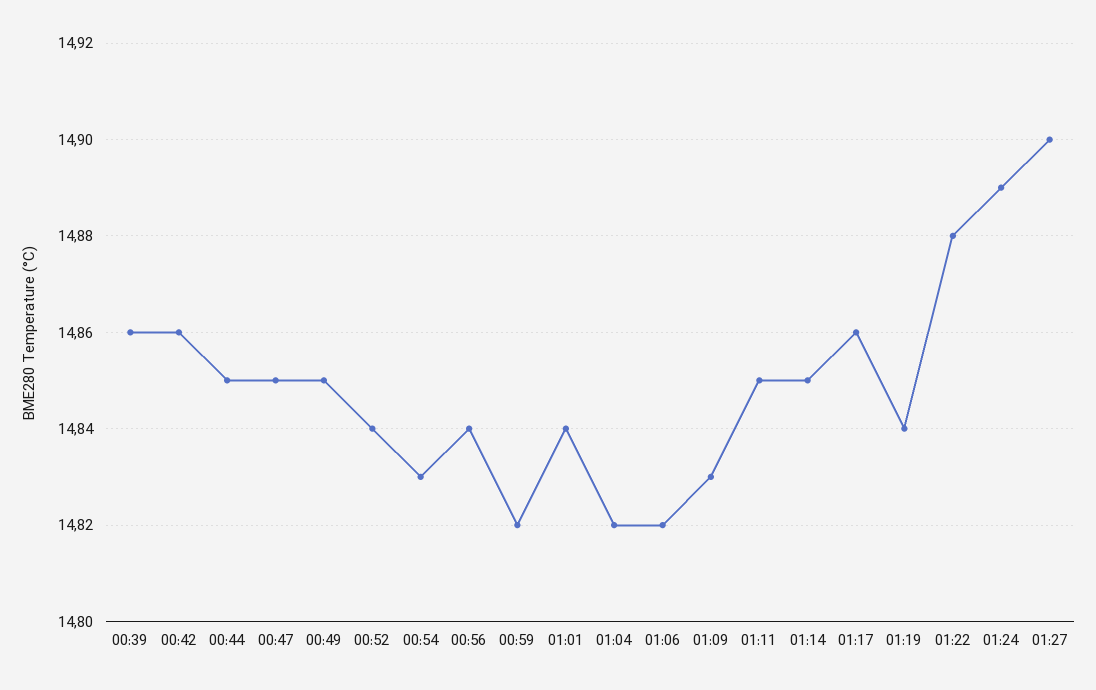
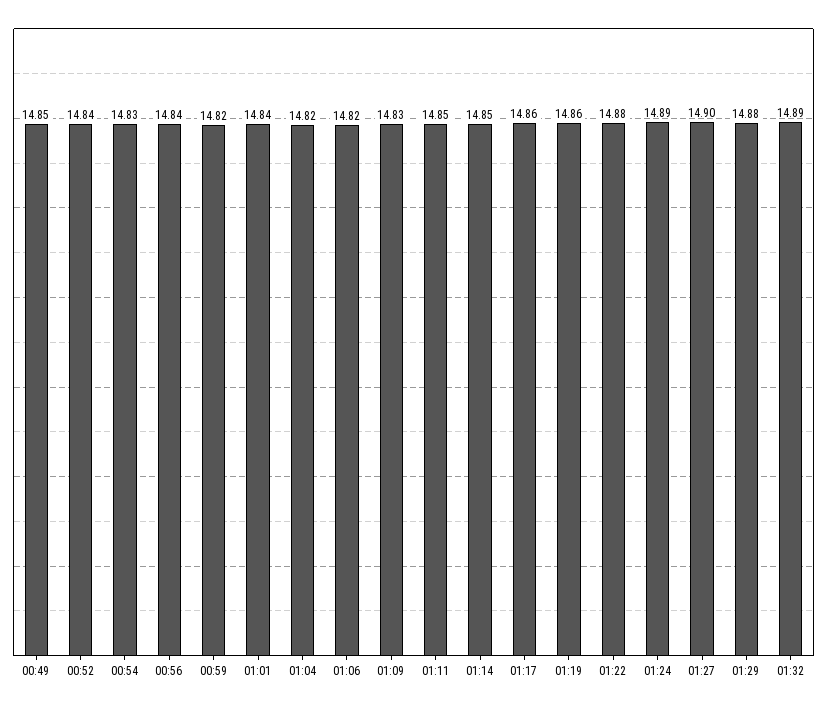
00:39: 14.86 -> none
00:42: 14.86 -> none
00:44: 14.85 -> none
00:47: 14.85 -> none
01:19: 14.84 -> 14.86
01:29: none -> 14.88
01:32: none -> 14.89

